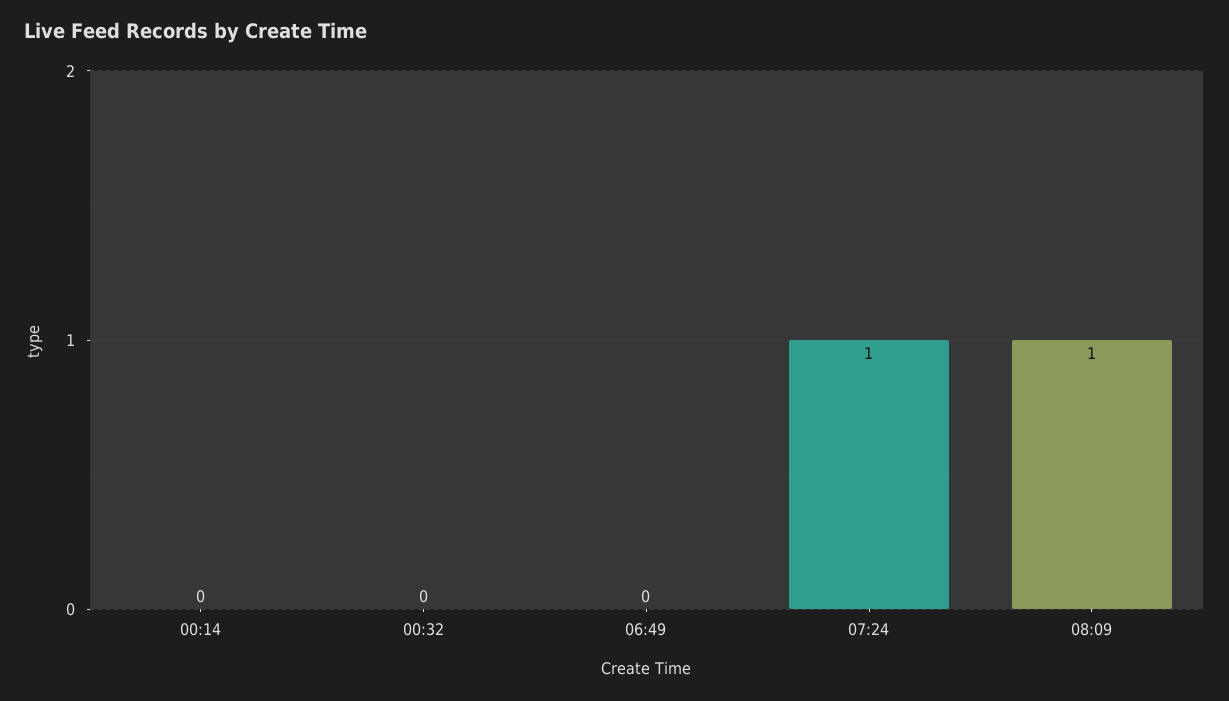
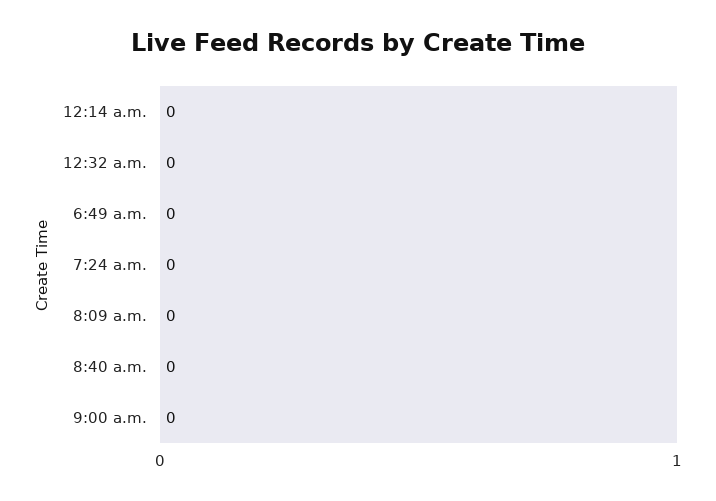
07:24: 1 -> 0
08:09: 1 -> 0
8:40 a.m.: none -> 0
9:00 a.m.: none -> 0

